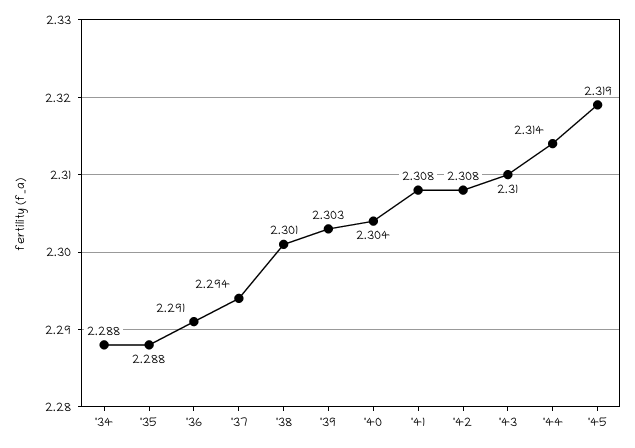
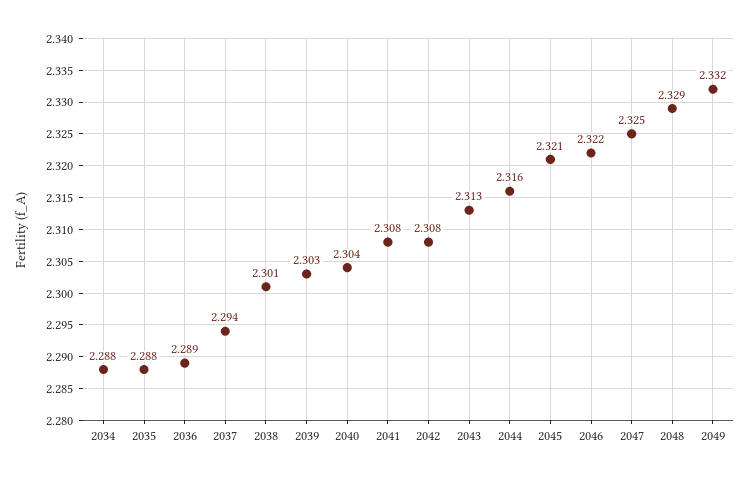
'36: 2.291 -> 2.289
'43: 2.31 -> 2.313
'44: 2.314 -> 2.316
'45: 2.319 -> 2.321
2046: none -> 2.322
2047: none -> 2.325
2048: none -> 2.329
2049: none -> 2.332

